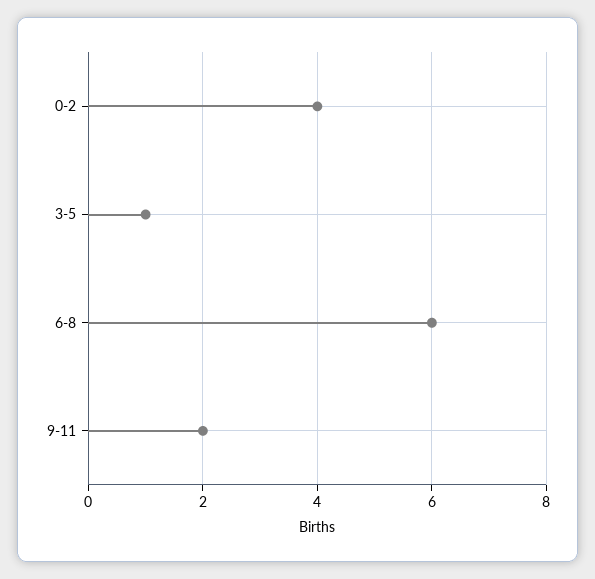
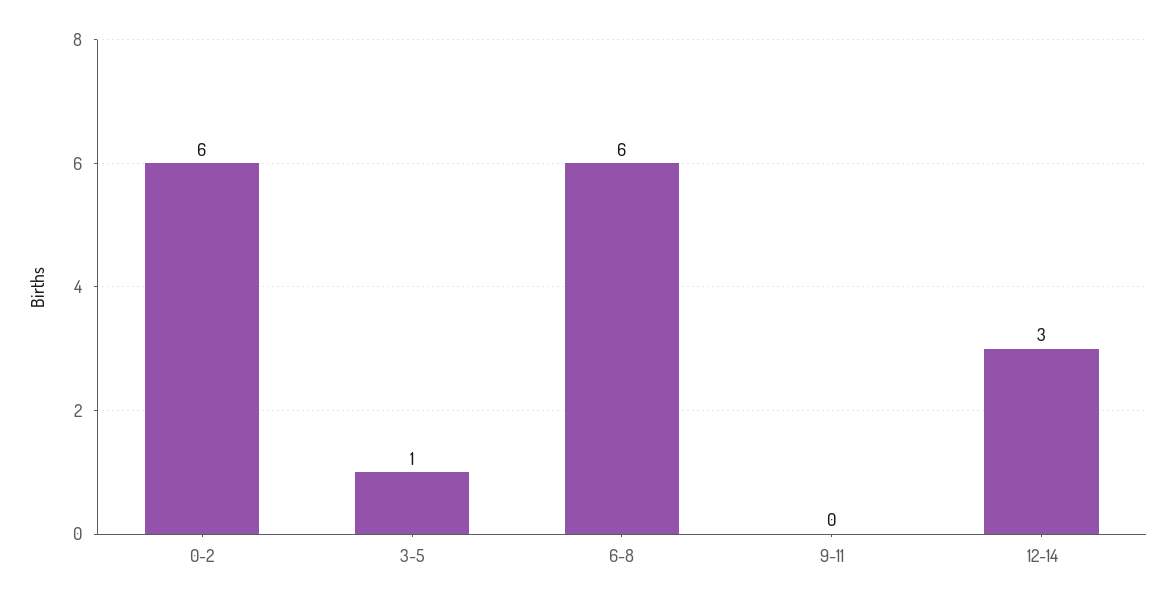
0-2: 4 -> 6
9-11: 2 -> 0
12-14: none -> 3

